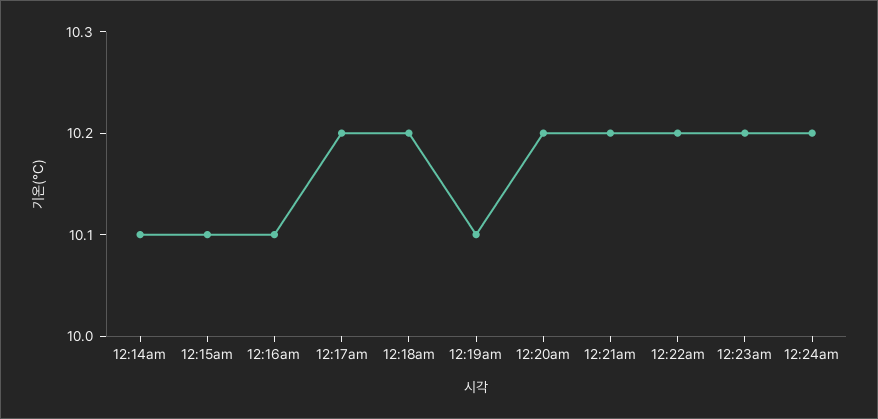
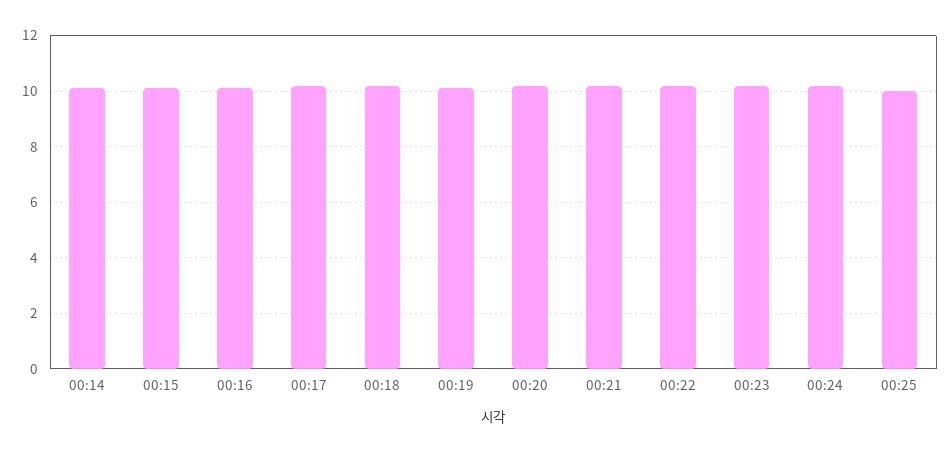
00:25: none -> 10

